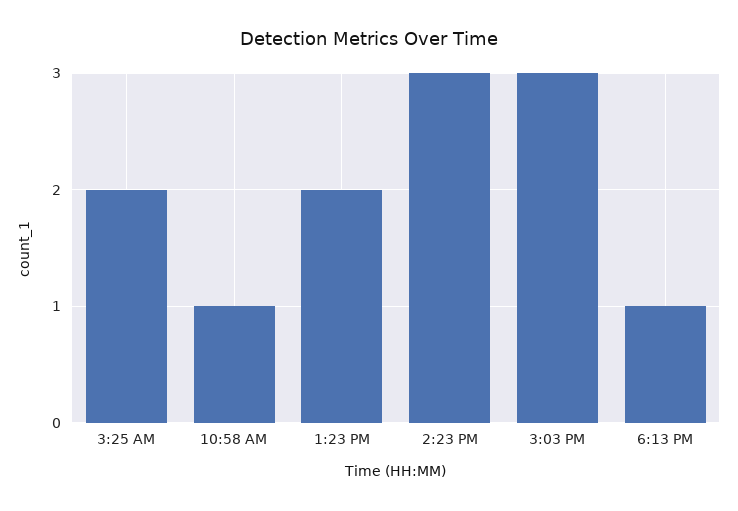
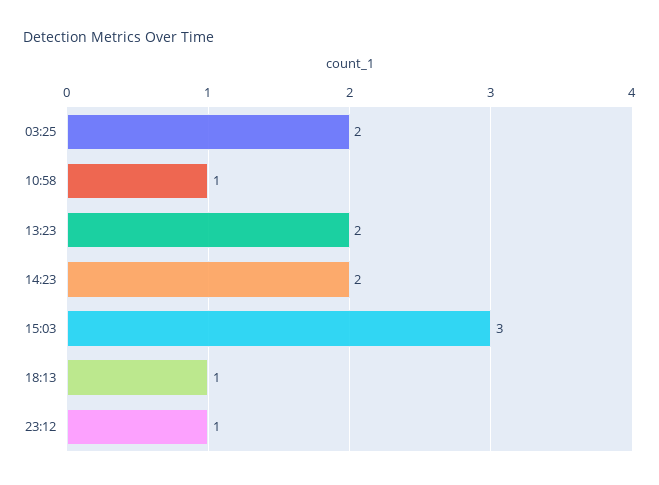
2:23 PM: 3 -> 2
23:12: none -> 1

